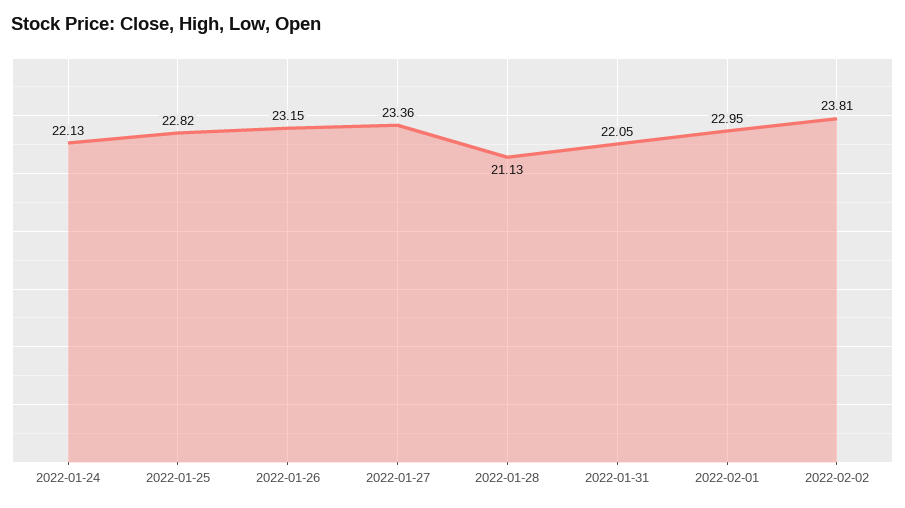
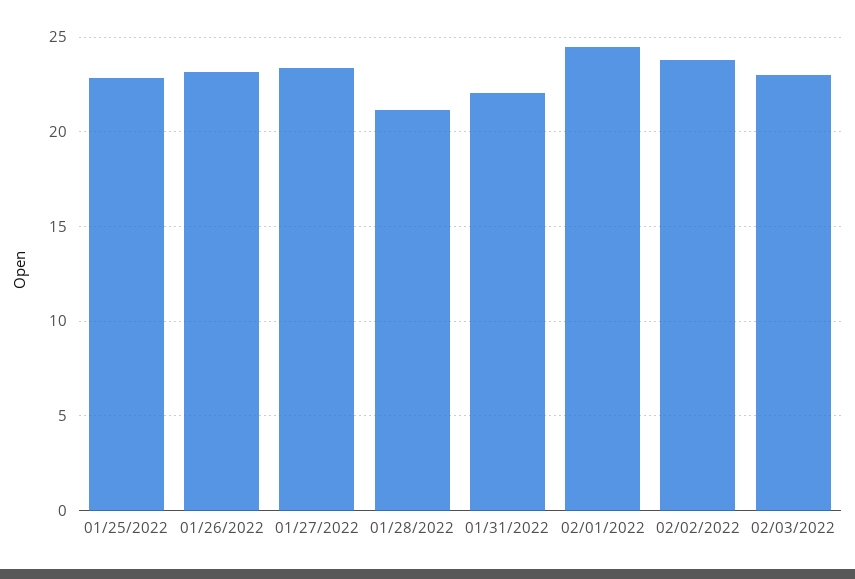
2022-01-24: 22.13 -> none
2022-02-01: 22.95 -> 24.5
02/03/2022: none -> 23

